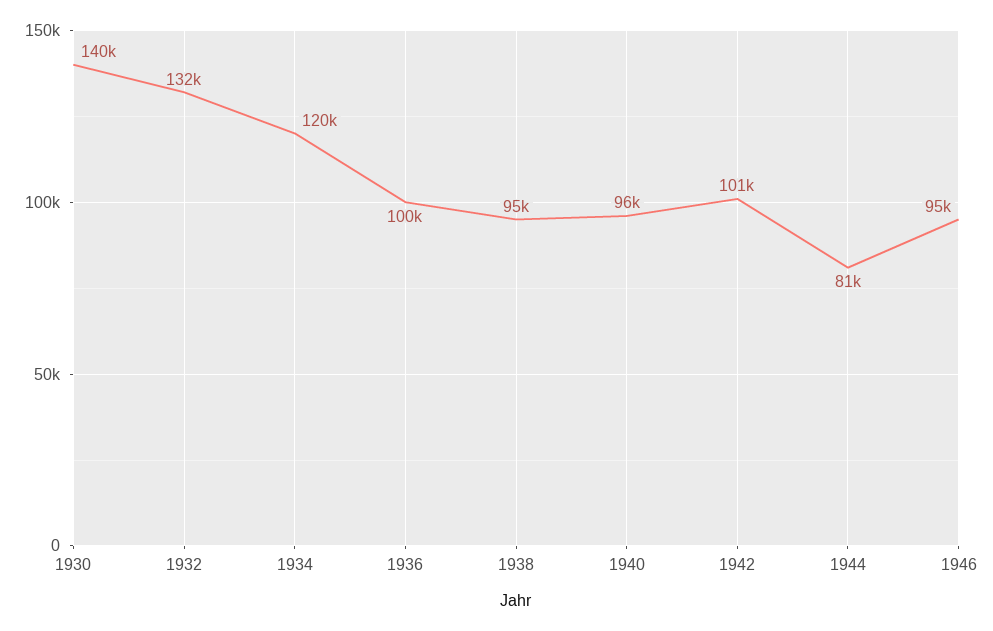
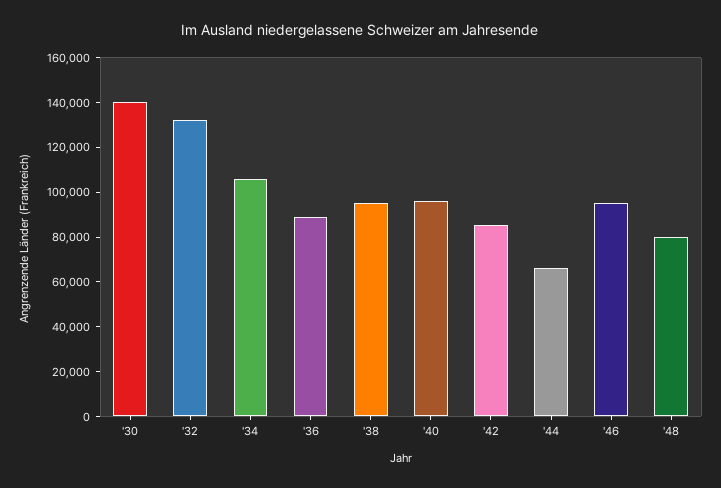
1934: 120000 -> 105000
1936: 100000 -> 90000
1942: 101000 -> 85000
1944: 81000 -> 65000
'48: none -> 80000

